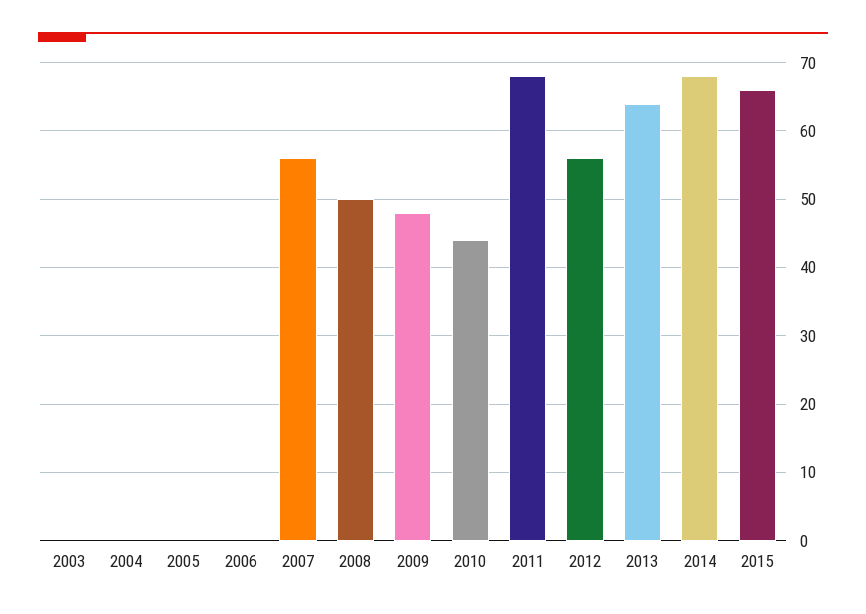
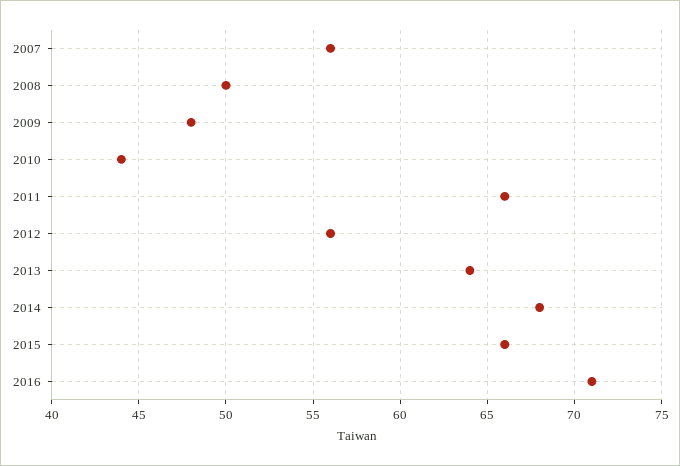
2003: 0 -> none
2004: 0 -> none
2005: 0 -> none
2006: 0 -> none
2011: 68 -> 66
2016: none -> 71

